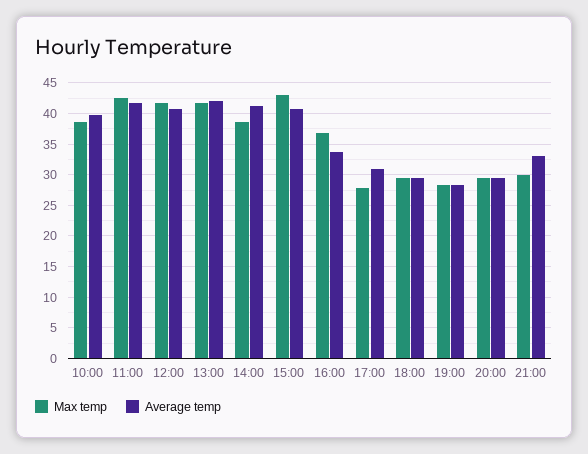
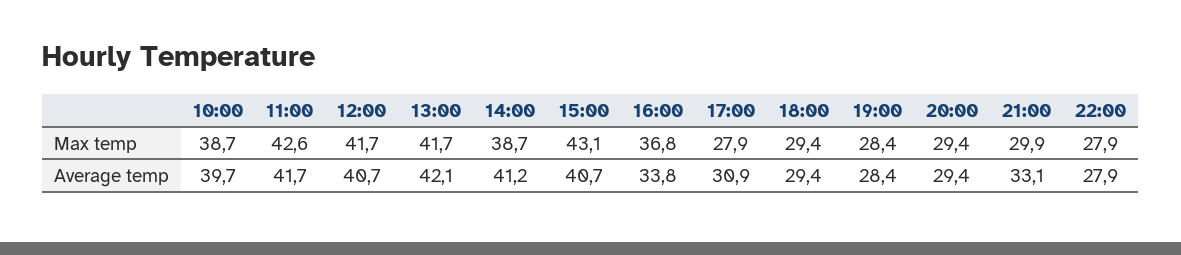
Max temp, 22:00: none -> 27.9
Average temp, 22:00: none -> 27.9

